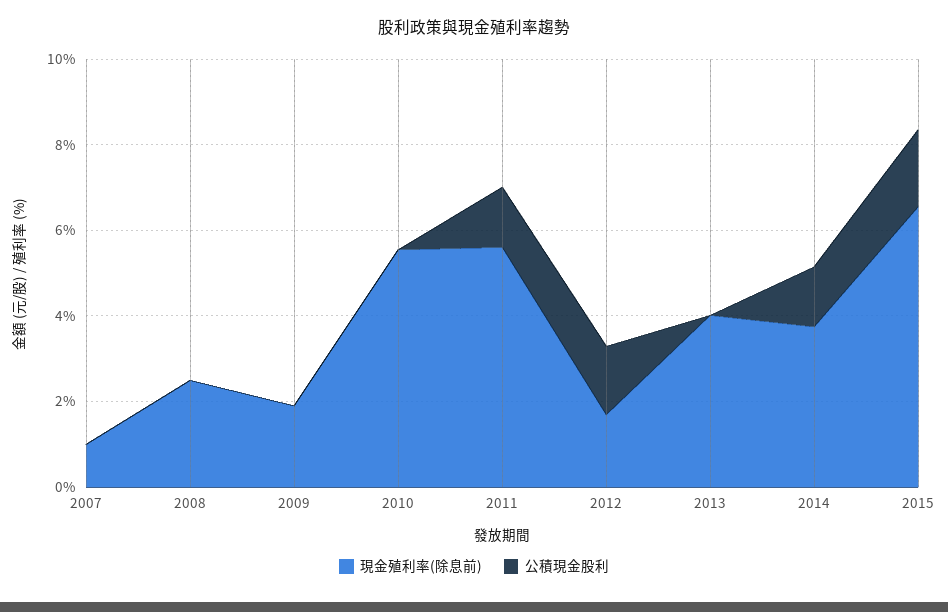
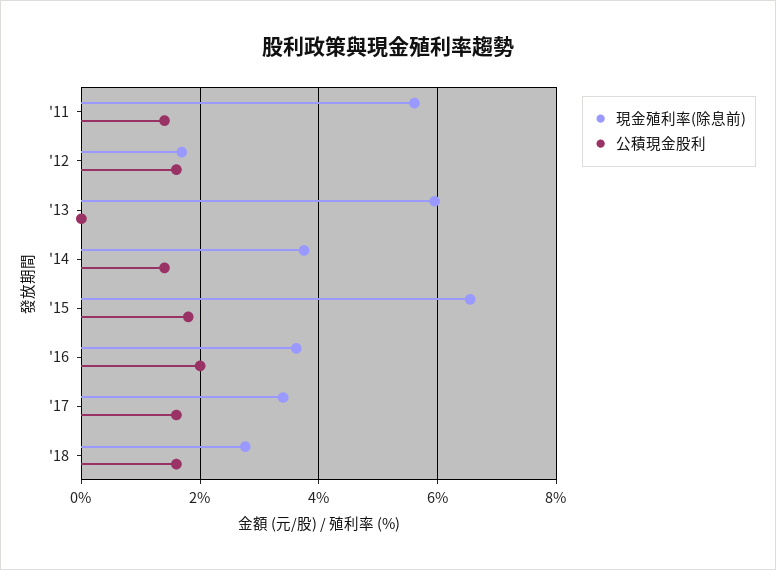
現金殖利率(除息前), 2007: 1 -> none
公積現金股利, 2007: 0 -> none
現金殖利率(除息前), 2008: 2.5 -> none
公積現金股利, 2008: 0 -> none
現金殖利率(除息前), 2009: 2 -> none
公積現金股利, 2009: 0 -> none
現金殖利率(除息前), 2010: 5.5 -> none
公積現金股利, 2010: 0 -> none
現金殖利率(除息前), 2013: 4 -> 6
現金殖利率(除息前), '16: none -> 3.6
公積現金股利, '16: none -> 2
現金殖利率(除息前), '17: none -> 3.4
公積現金股利, '17: none -> 1.6
現金殖利率(除息前), '18: none -> 2.8
公積現金股利, '18: none -> 1.6

